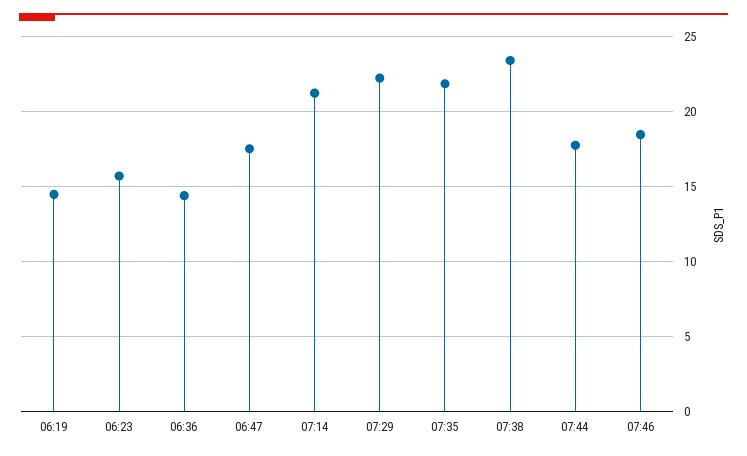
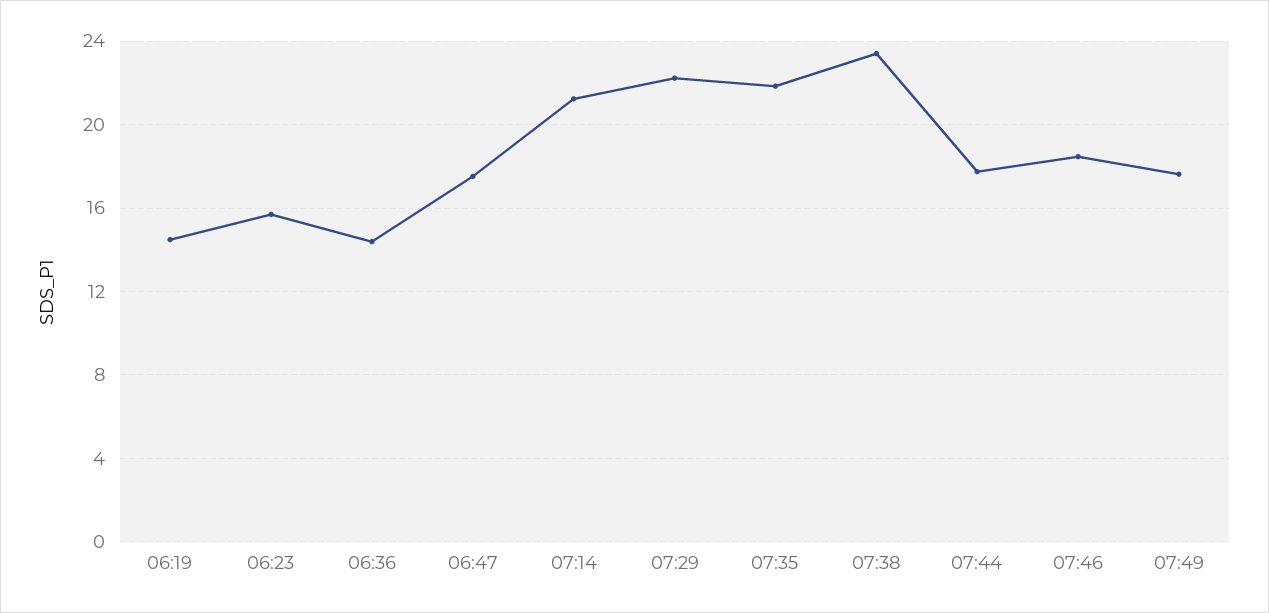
07:49: none -> 17.5

